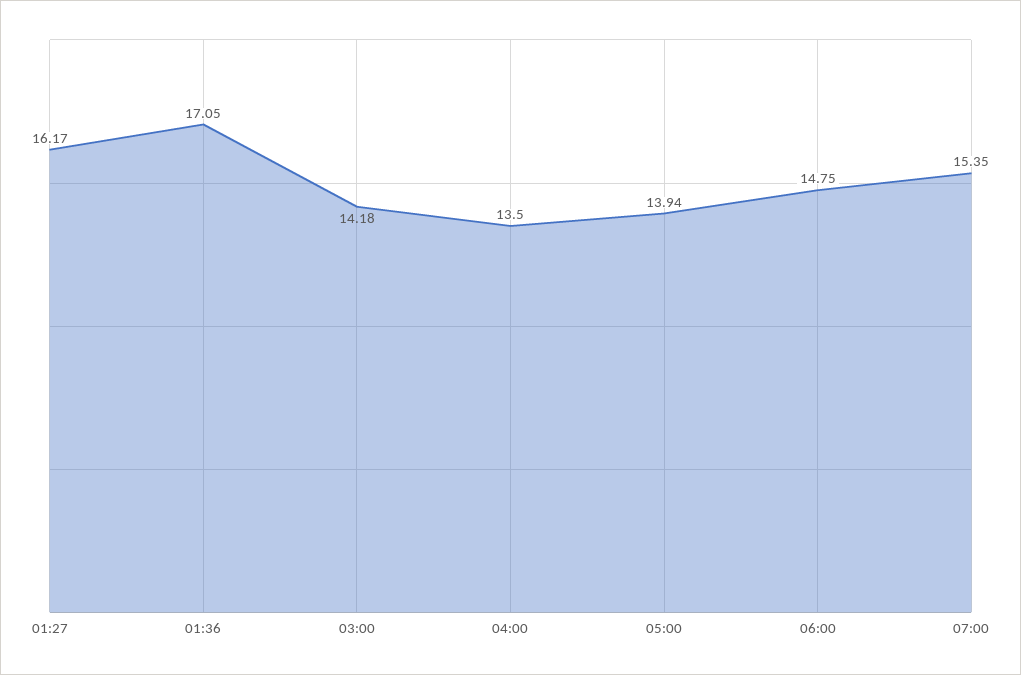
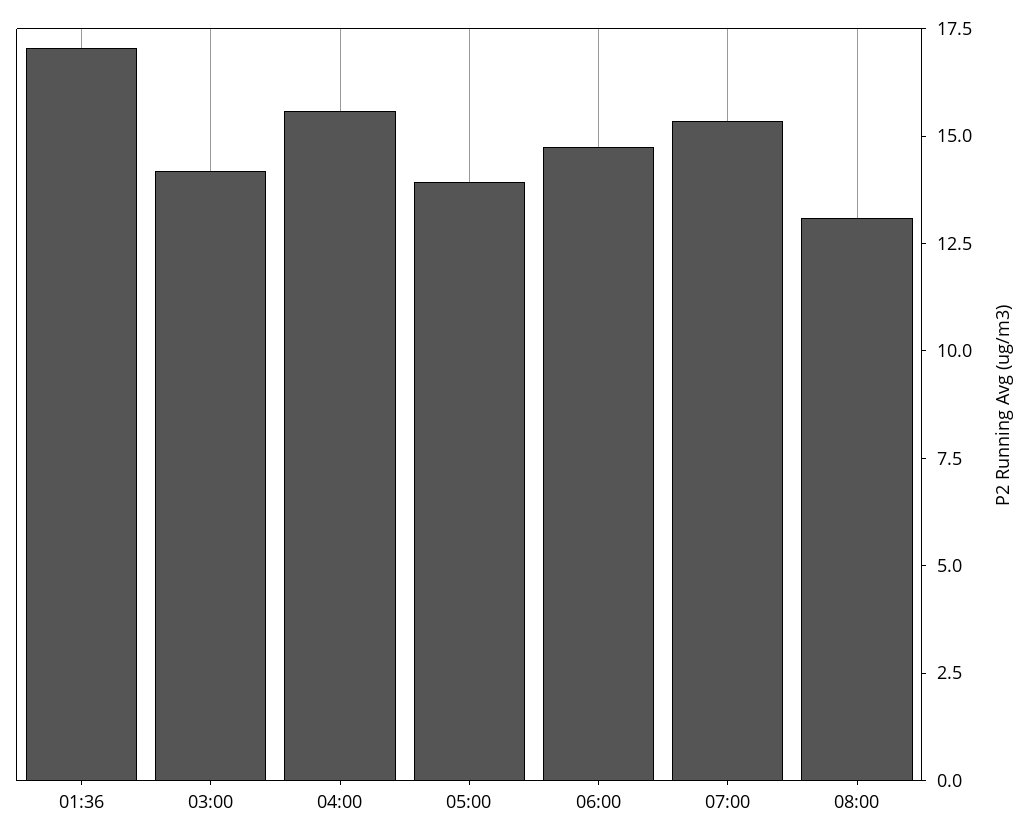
01:27: 16.17 -> none
04:00: 13.5 -> 15.5
08:00: none -> 13

